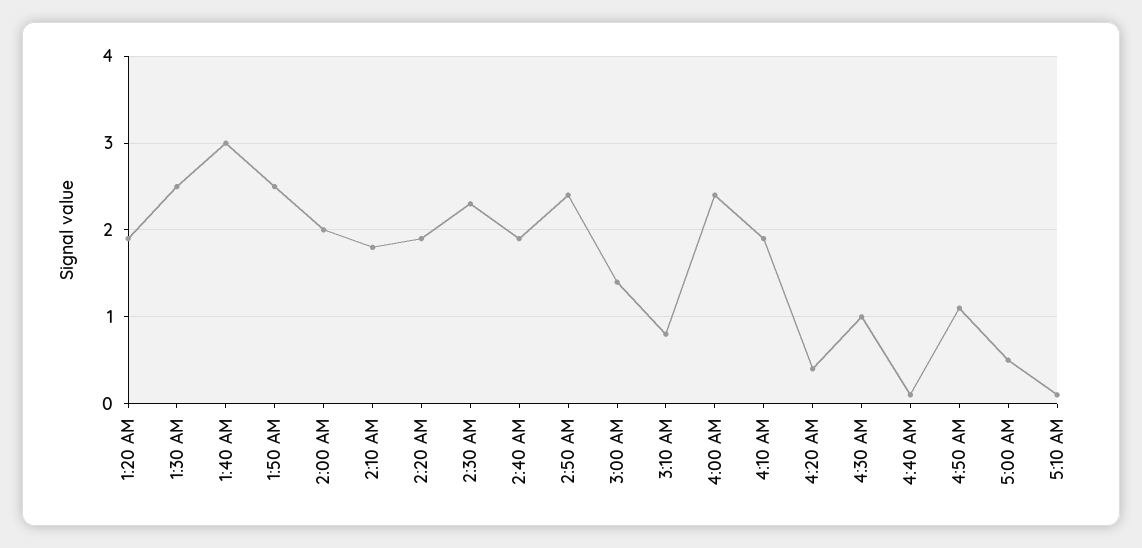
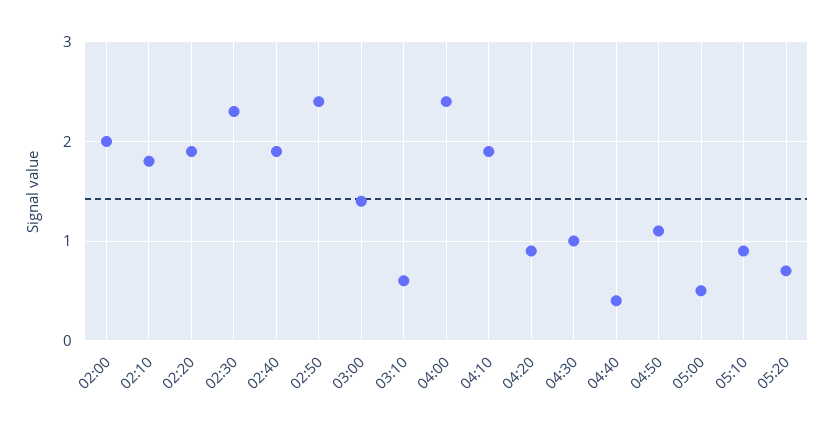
1:20 AM: 1.9 -> none
1:30 AM: 2.5 -> none
1:40 AM: 3 -> none
1:50 AM: 2.5 -> none
3:10 AM: 0.8 -> 0.6
4:20 AM: 0.4 -> 0.9
4:40 AM: 0.1 -> 0.4
5:10 AM: 0.1 -> 0.9
05:20: none -> 0.7

